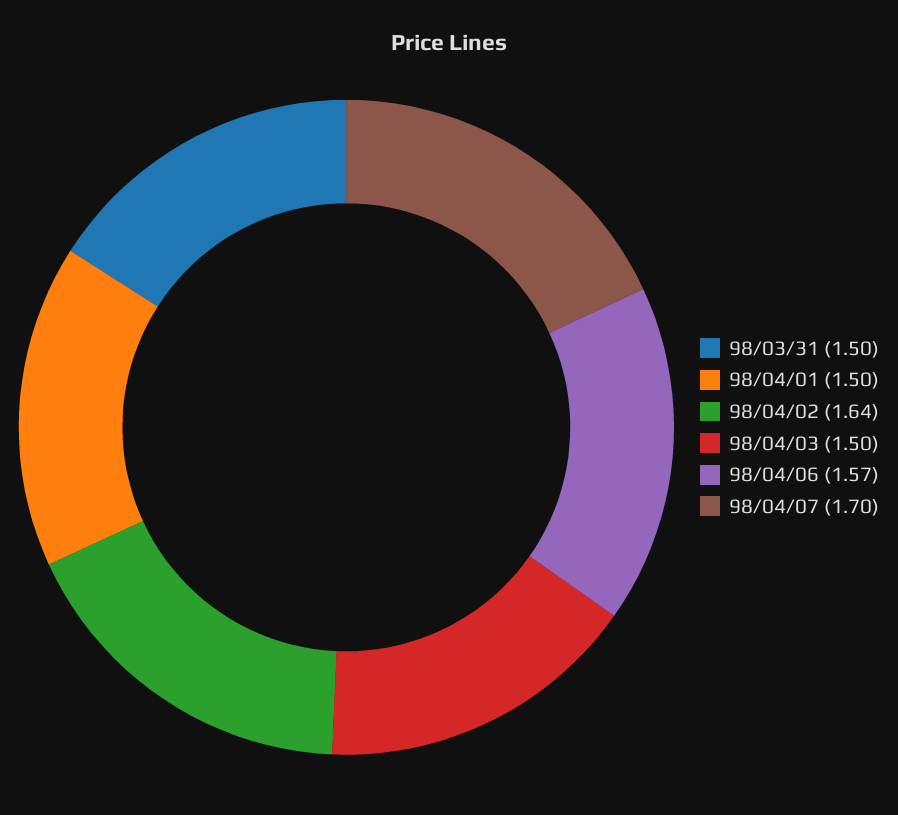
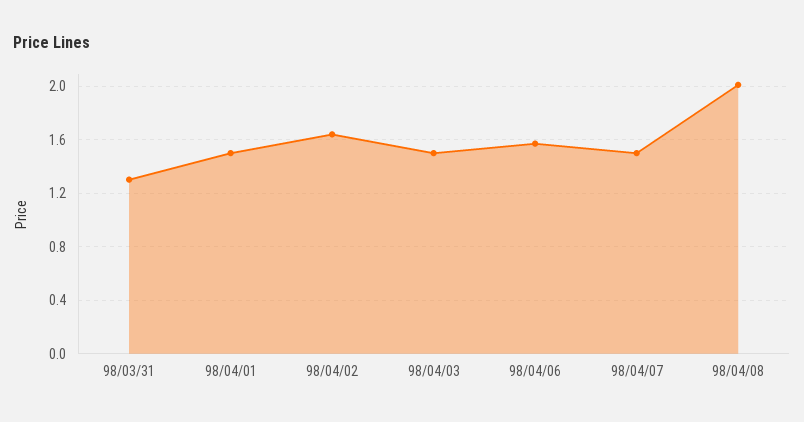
98/03/31: 1.5 -> 1.3
98/04/07: 1.7 -> 1.5
98/04/08: none -> 2

